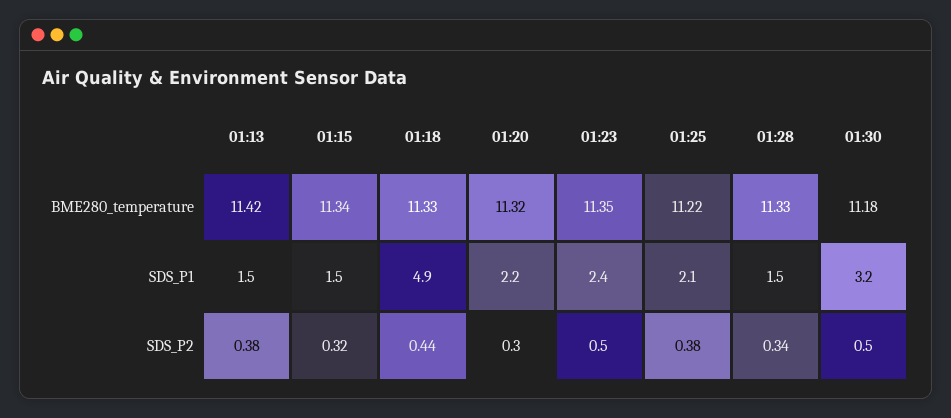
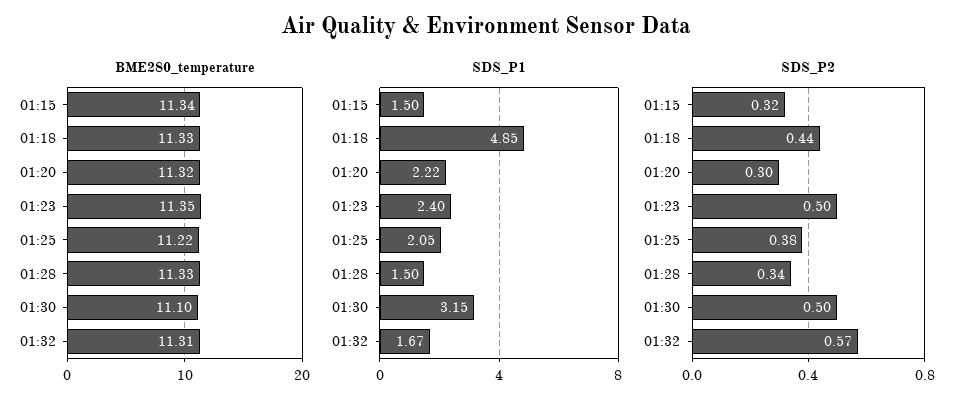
BME280_temperature, 01:13: 11.42 -> none
BME280_temperature, 01:30: 11.18 -> 11.1
SDS_P1, 01:13: 1.5 -> none
SDS_P2, 01:13: 0.38 -> none
BME280_temperature, 01:32: none -> 11.31
SDS_P1, 01:32: none -> 1.67
SDS_P2, 01:32: none -> 0.57

